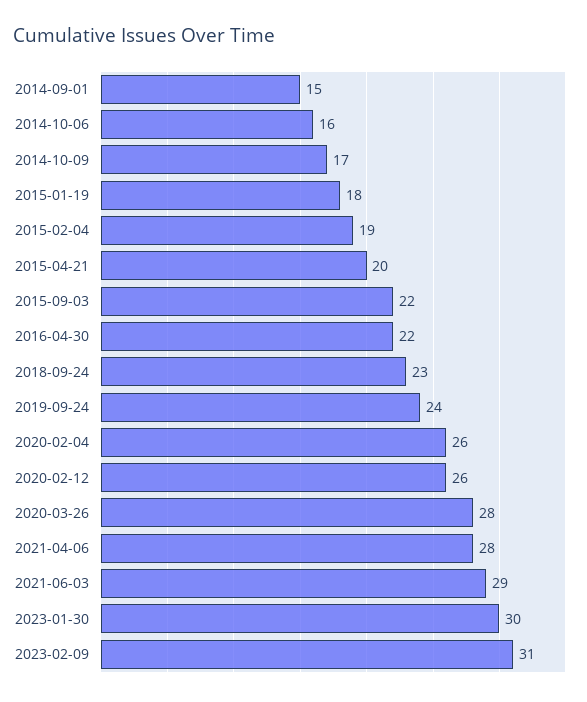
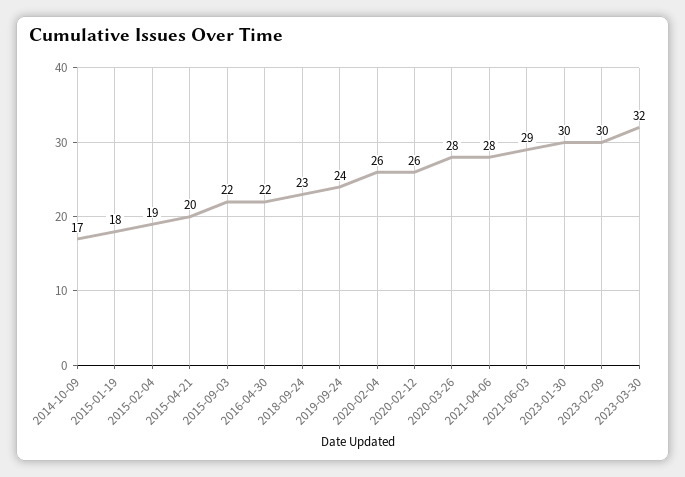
2014-09-01: 15 -> none
2014-10-06: 16 -> none
2023-02-09: 31 -> 30
2023-03-30: none -> 32

